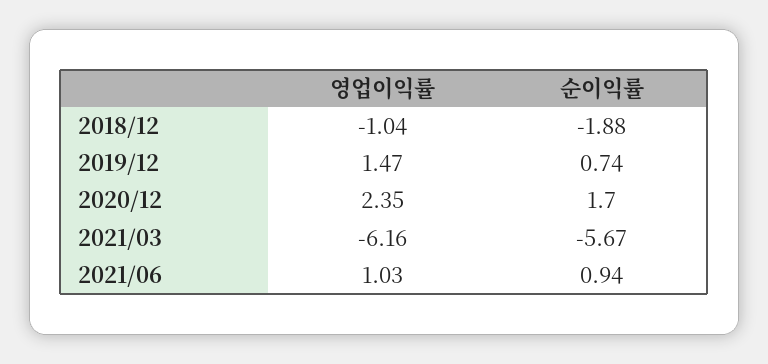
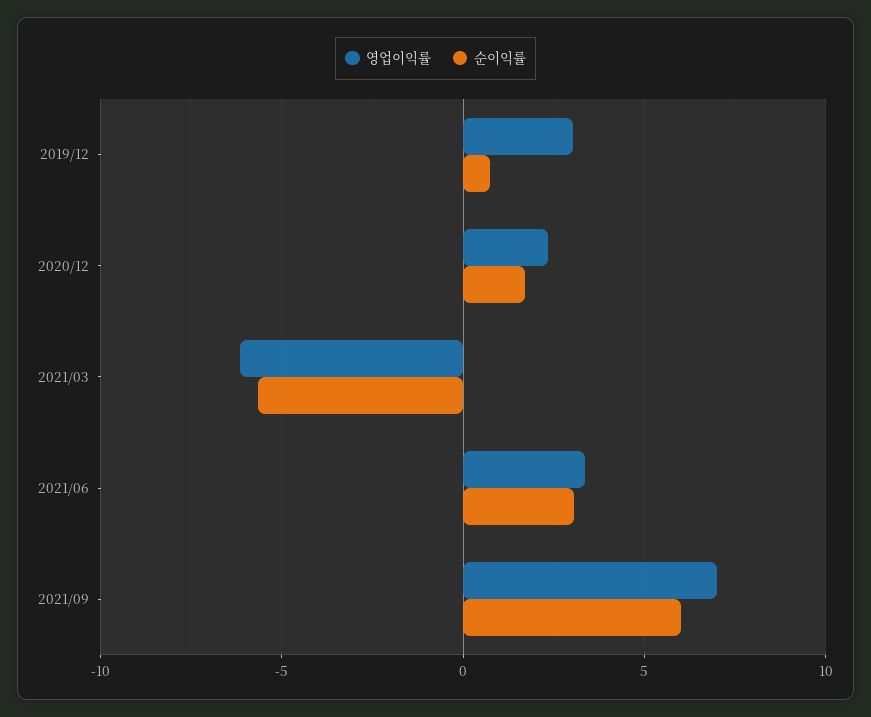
영업이익률, 2018/12: -1.04 -> none
순이익률, 2018/12: -1.88 -> none
영업이익률, 2019/12: 1.47 -> 3
영업이익률, 2021/06: 1.03 -> 3.5
순이익률, 2021/06: 0.94 -> 3
영업이익률, 2021/09: none -> 7
순이익률, 2021/09: none -> 6

